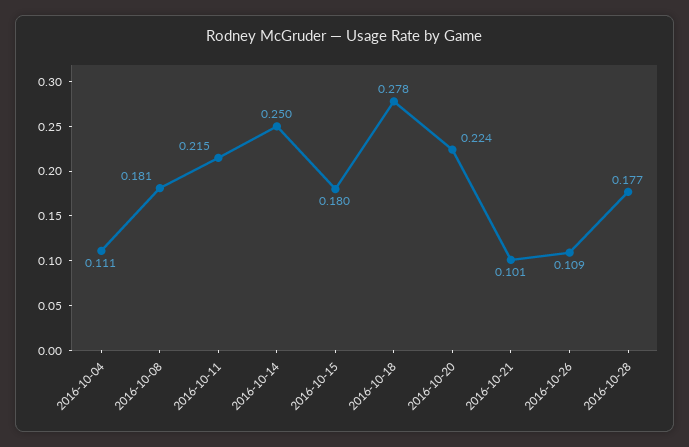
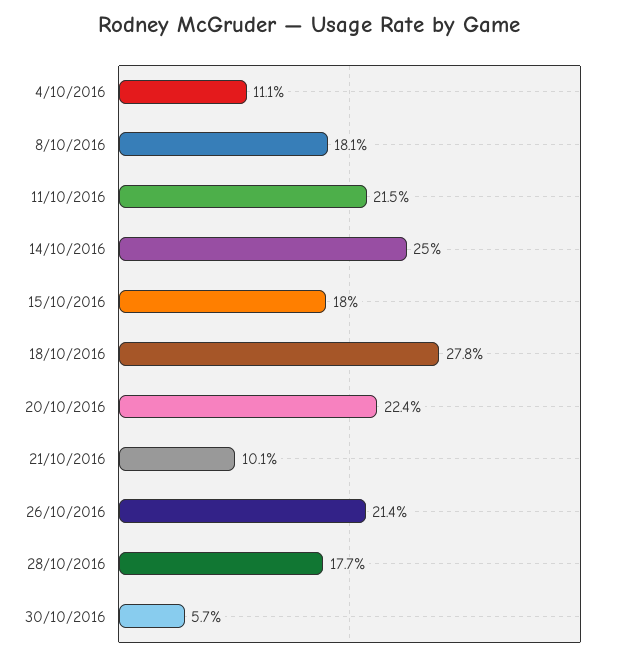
2016-10-26: 0.109 -> 0.214
30/10/2016: none -> 0.057

